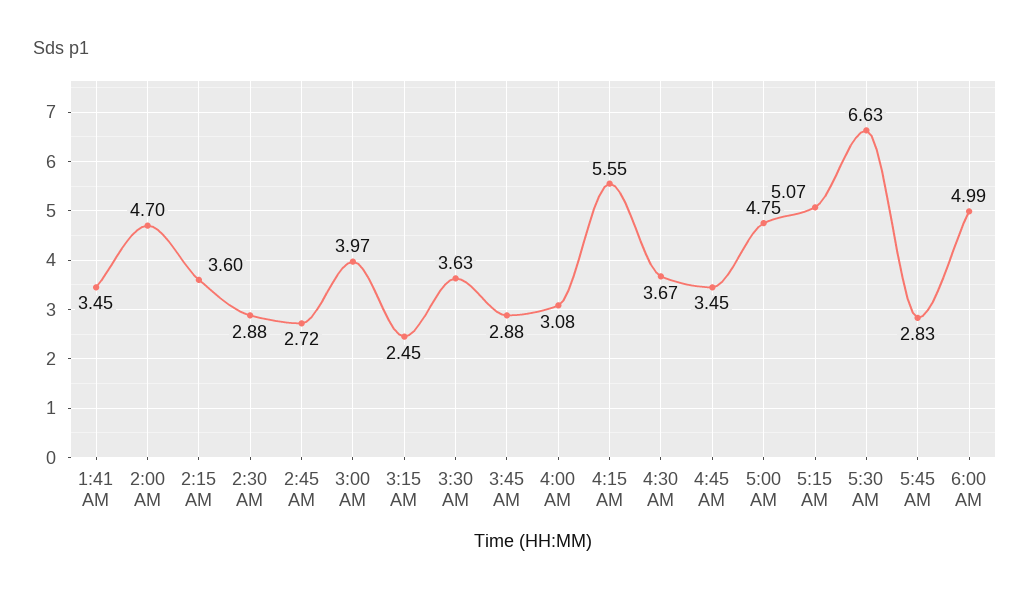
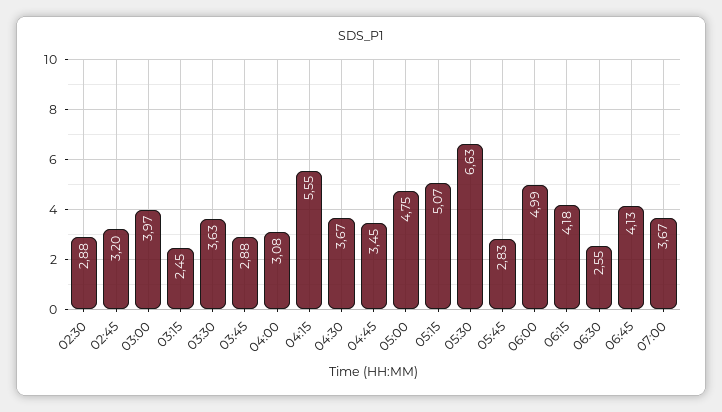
1:41 AM: 3.45 -> none
2:00 AM: 4.7 -> none
2:15 AM: 3.6 -> none
2:45 AM: 2.72 -> 3.2
06:15: none -> 4.18
06:30: none -> 2.55
06:45: none -> 4.13
07:00: none -> 3.67

